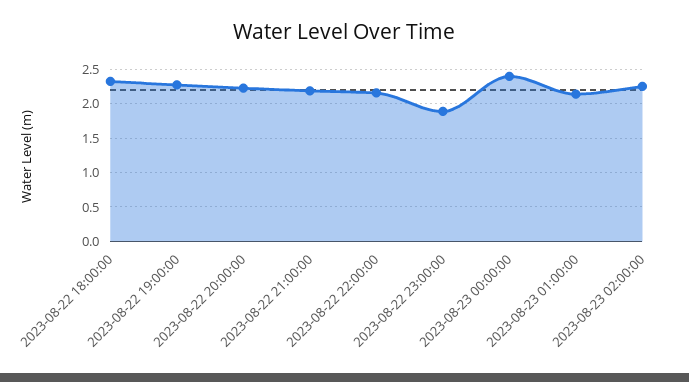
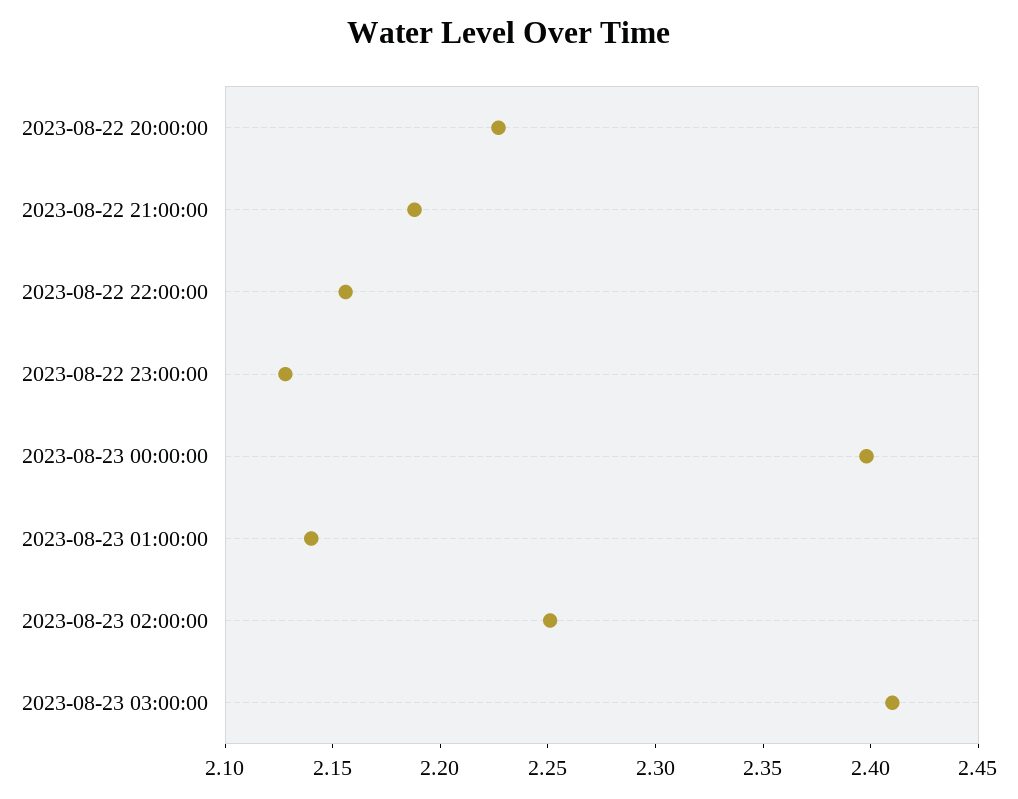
2023-08-22 18:00:00: 2.3 -> none
2023-08-22 19:00:00: 2.3 -> none
2023-08-22 23:00:00: 1.9 -> 2.13
2023-08-23 03:00:00: none -> 2.41

